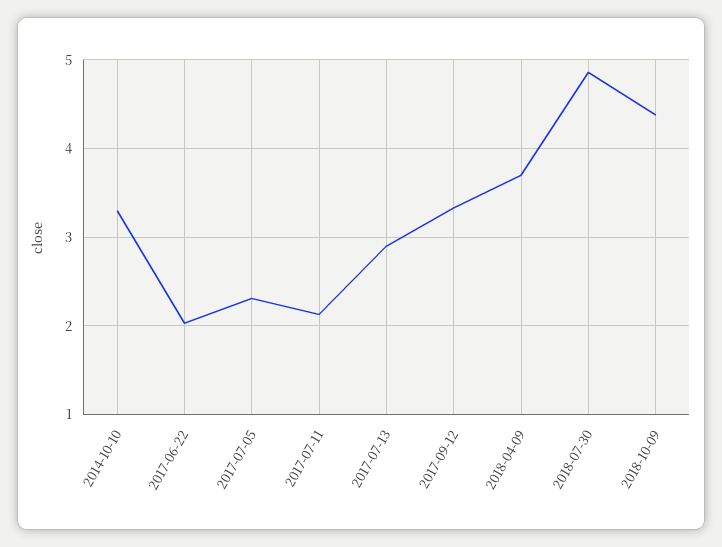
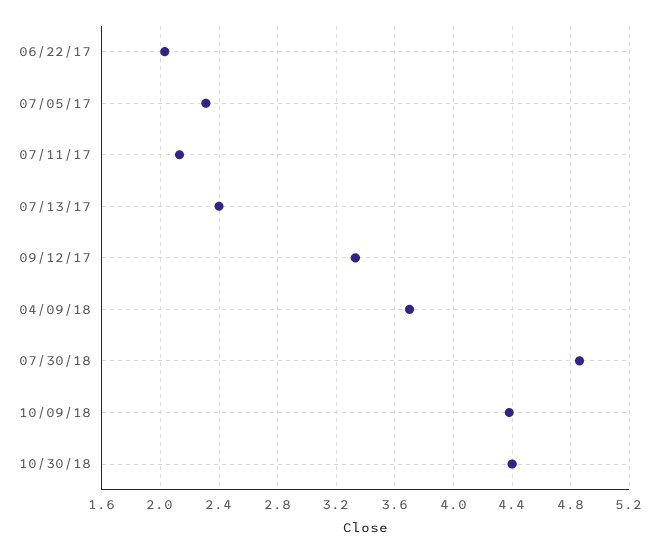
2014-10-10: 3.3 -> none
2017-07-13: 2.9 -> 2.4
10/30/18: none -> 4.4

